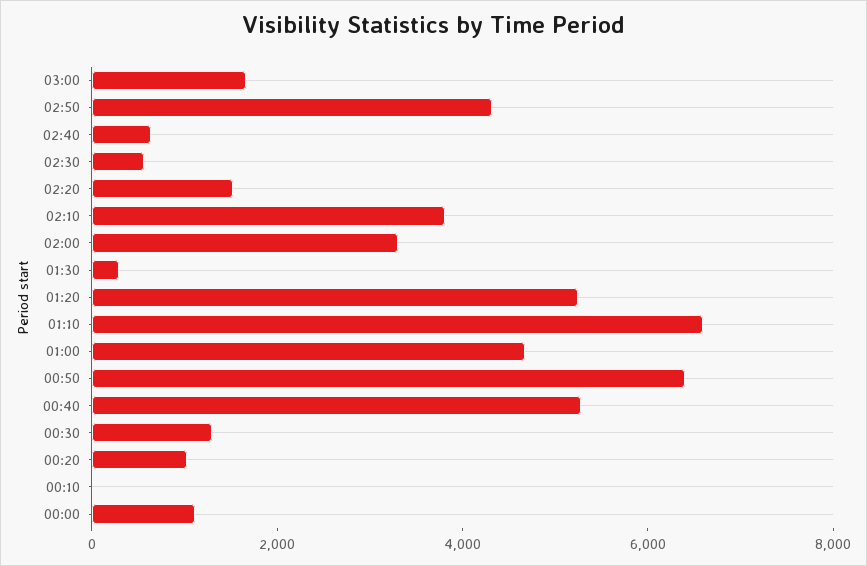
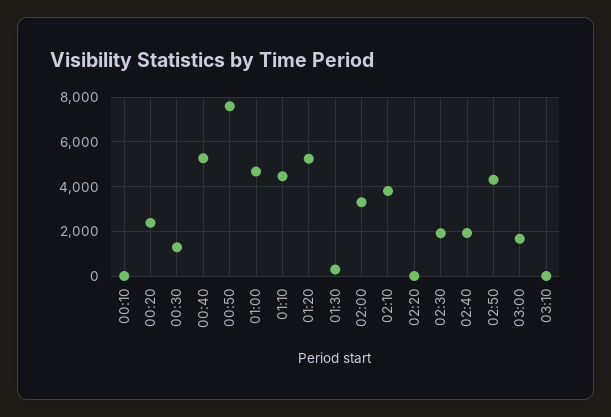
02:40: 500 -> 2000
02:30: 500 -> 2000
02:20: 1500 -> 0
01:10: 6500 -> 4500
00:50: 6500 -> 7500
00:20: 1000 -> 2500
00:00: 1000 -> none
03:10: none -> 0

